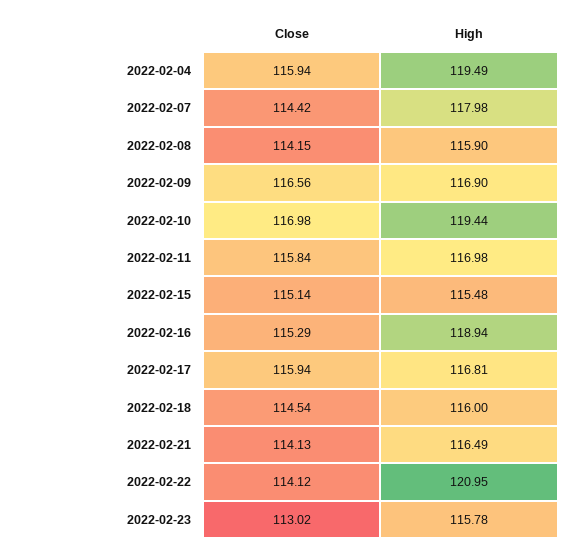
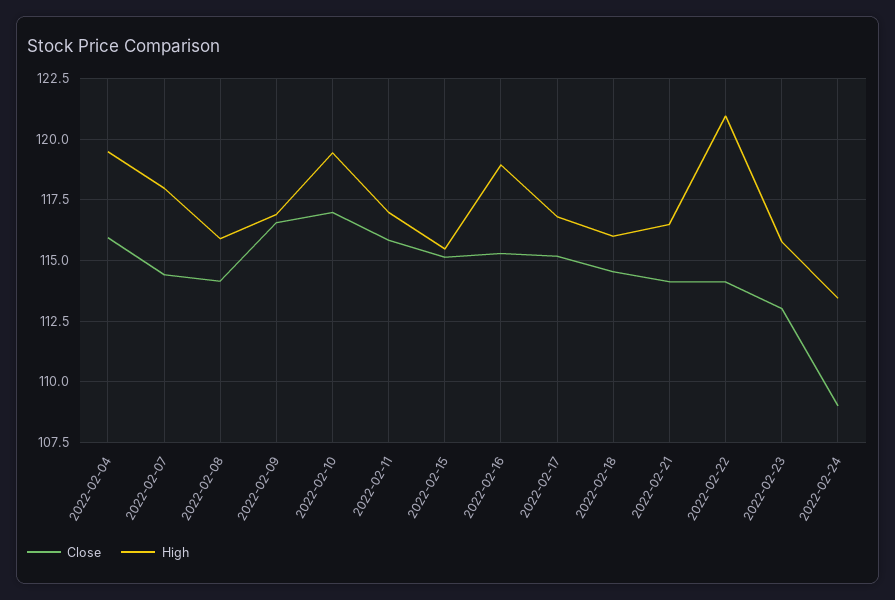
Close, 2022-02-17: 115.94 -> 115.25
Close, 2022-02-24: none -> 109
High, 2022-02-24: none -> 113.5

